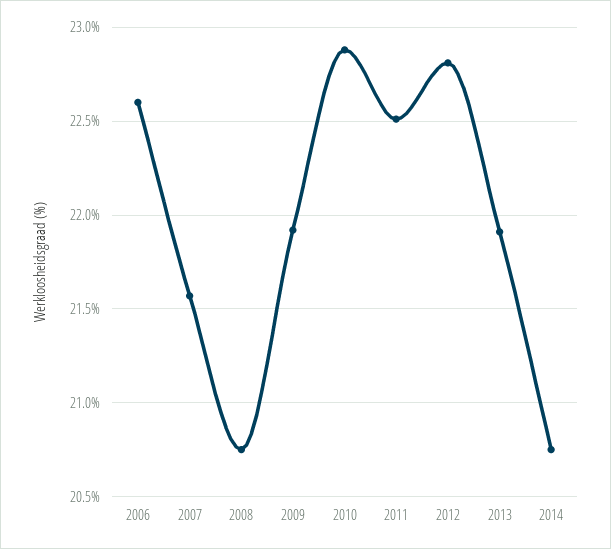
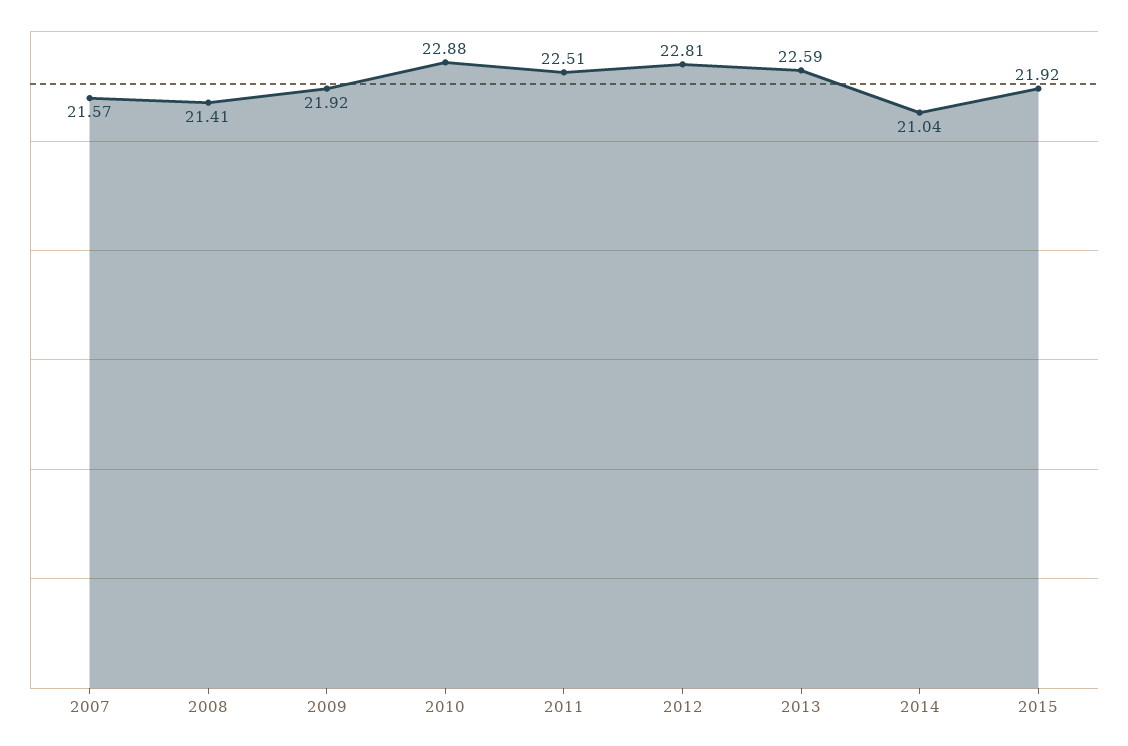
2006: 22.6 -> none
2008: 20.75 -> 21.41
2013: 21.9 -> 22.59
2014: 20.75 -> 21.04
2015: none -> 21.92

